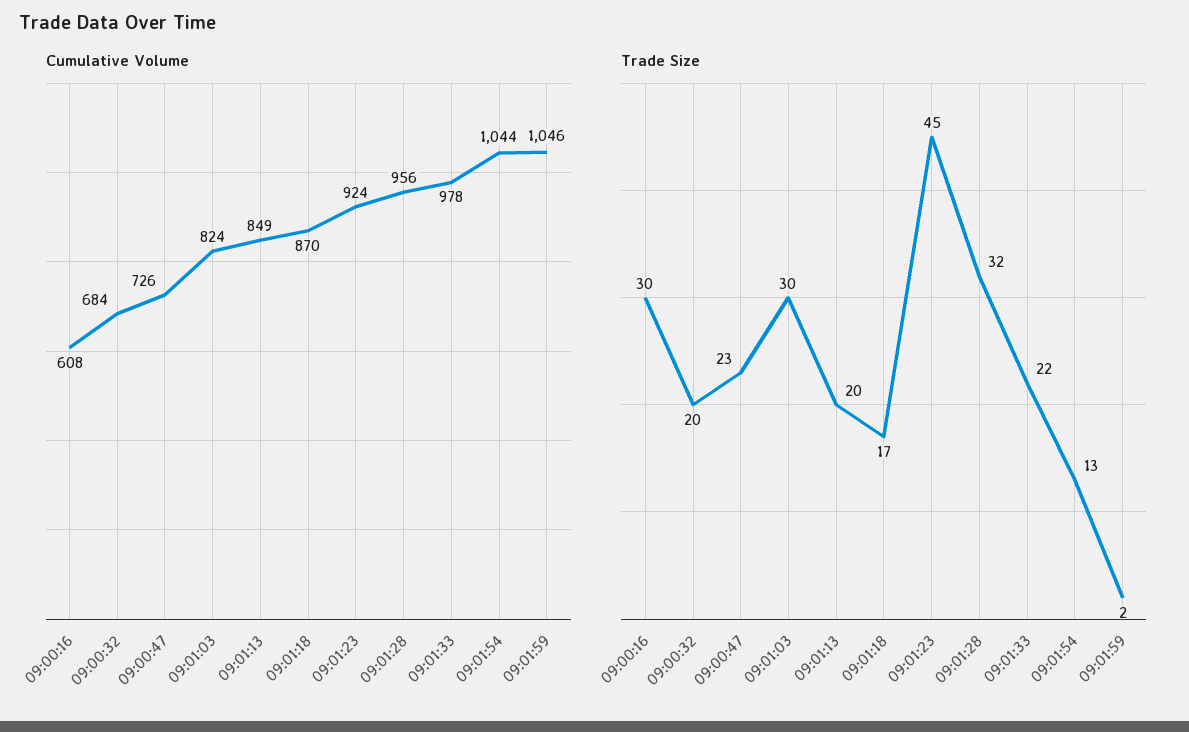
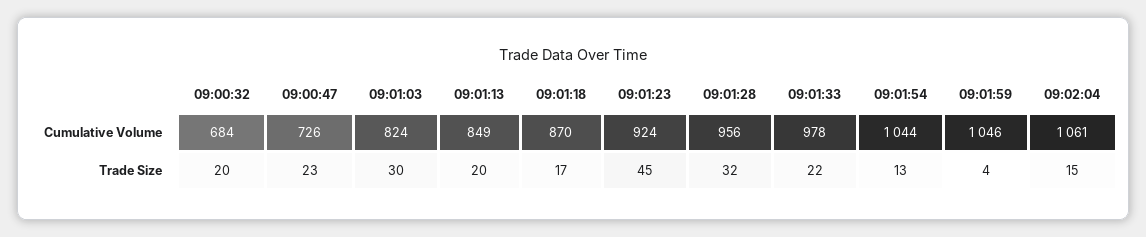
Cumulative Volume, 09:00:16: 608 -> none
Trade Size, 09:00:16: 30 -> none
Trade Size, 09:01:59: 2 -> 4
Cumulative Volume, 09:02:04: none -> 1061
Trade Size, 09:02:04: none -> 15

